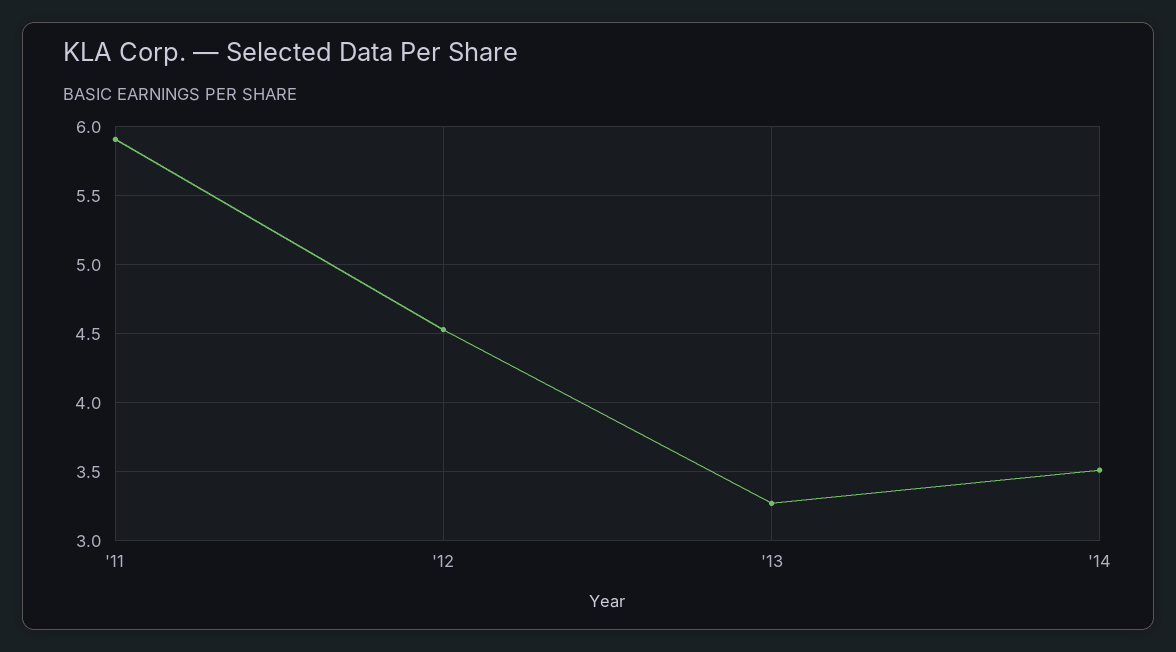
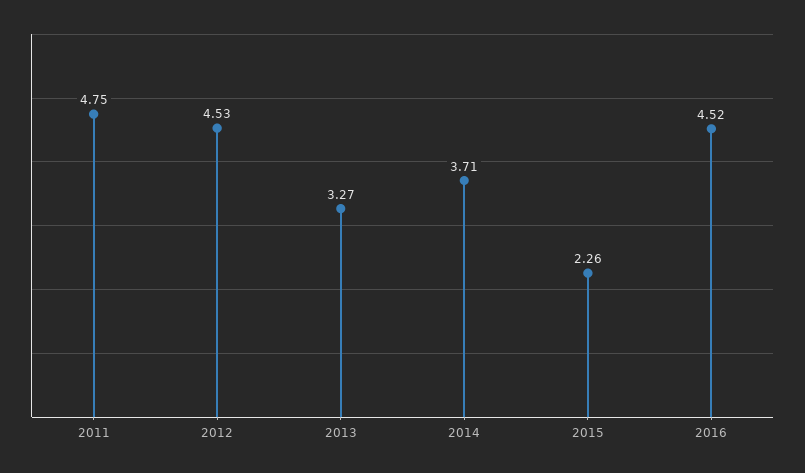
'11: 5.9 -> 4.75
'14: 3.5 -> 3.71
2015: none -> 2.26
2016: none -> 4.52

